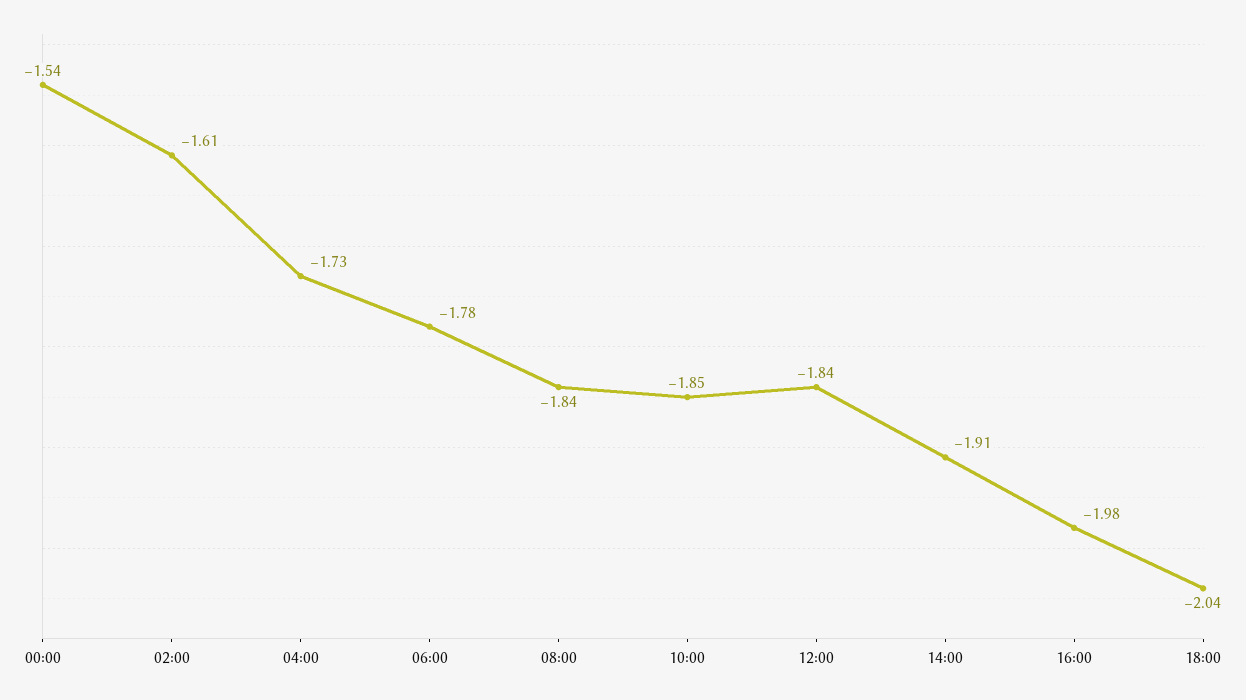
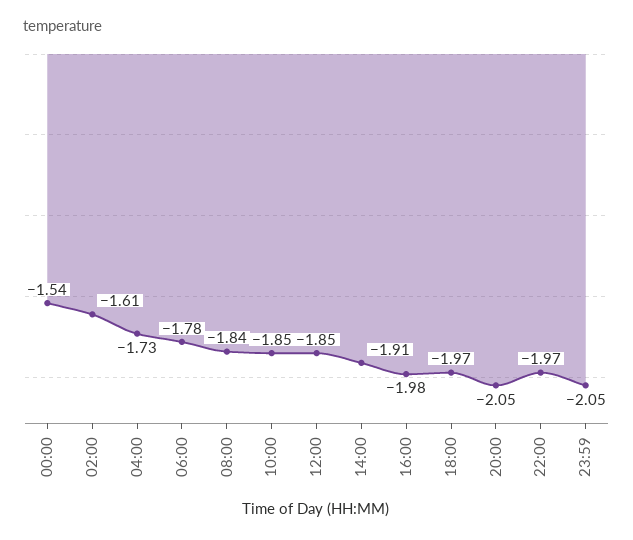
12:00: -1.84 -> -1.85
18:00: -2.04 -> -1.97
20:00: none -> -2.05
22:00: none -> -1.97
23:59: none -> -2.05

